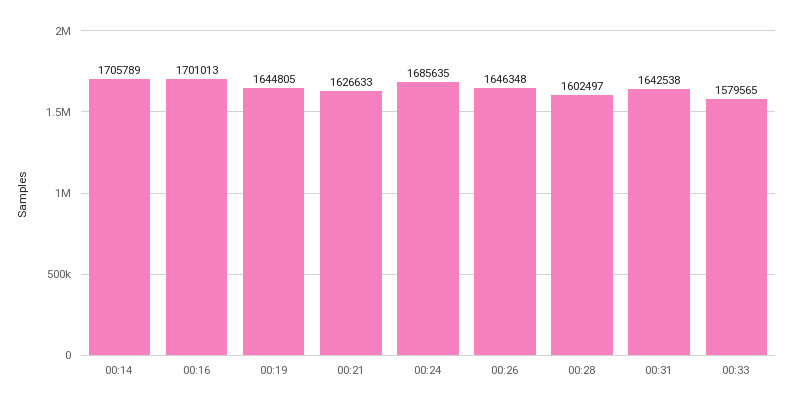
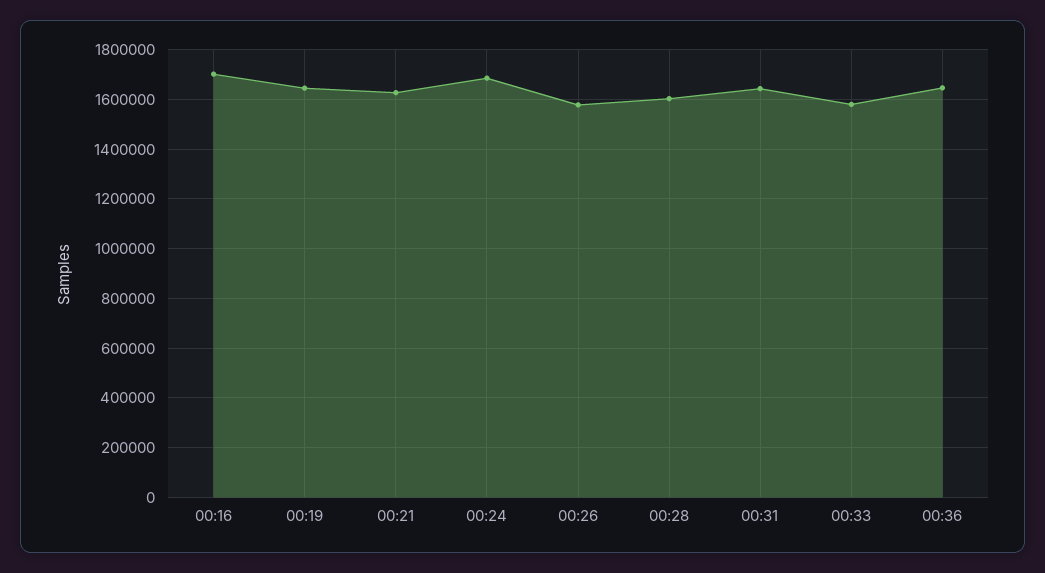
00:14: 1705789 -> none
00:26: 1646348 -> 1575000
00:36: none -> 1650000

